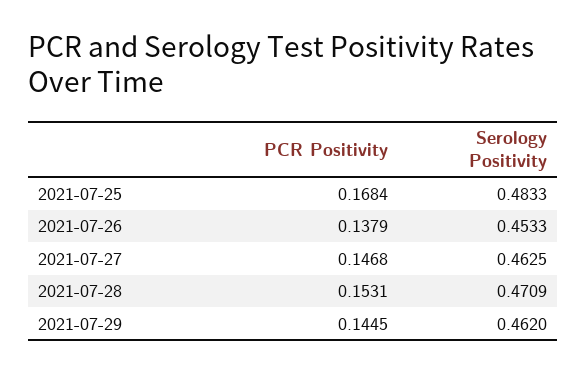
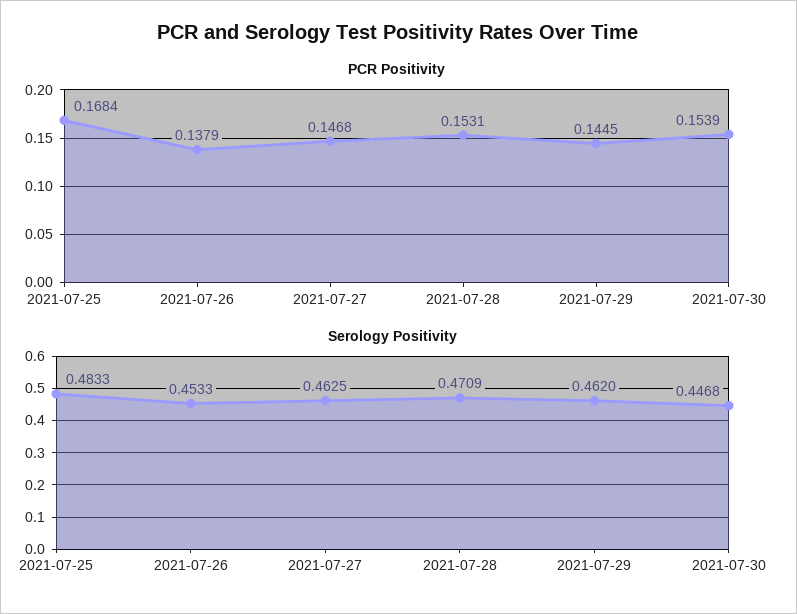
PCR Positivity, 2021-07-30: none -> 0.1539
Serology Positivity, 2021-07-30: none -> 0.4468

